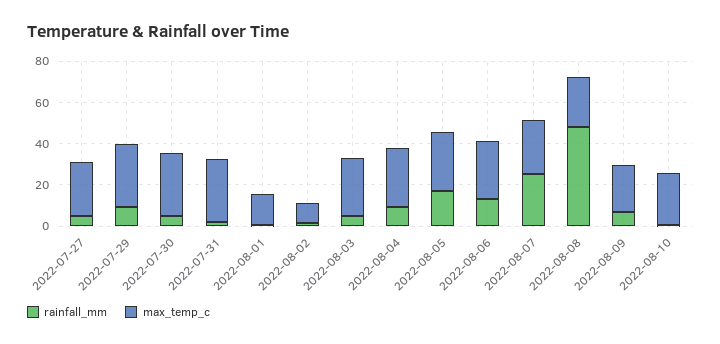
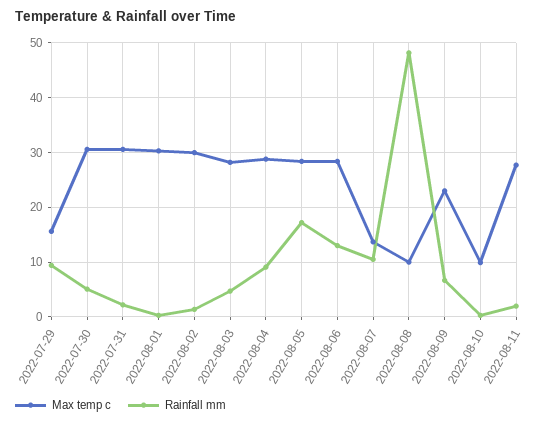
rainfall_mm, 2022-07-27: 5 -> none
max_temp_c, 2022-07-27: 25 -> none
max_temp_c, 2022-07-29: 30 -> 16
max_temp_c, 2022-08-01: 15 -> 30
max_temp_c, 2022-08-02: 10 -> 30
rainfall_mm, 2022-08-07: 25 -> 10
max_temp_c, 2022-08-07: 25 -> 14
max_temp_c, 2022-08-08: 25 -> 10
max_temp_c, 2022-08-10: 25 -> 10
max_temp_c, 2022-08-11: none -> 28
rainfall_mm, 2022-08-11: none -> 2

